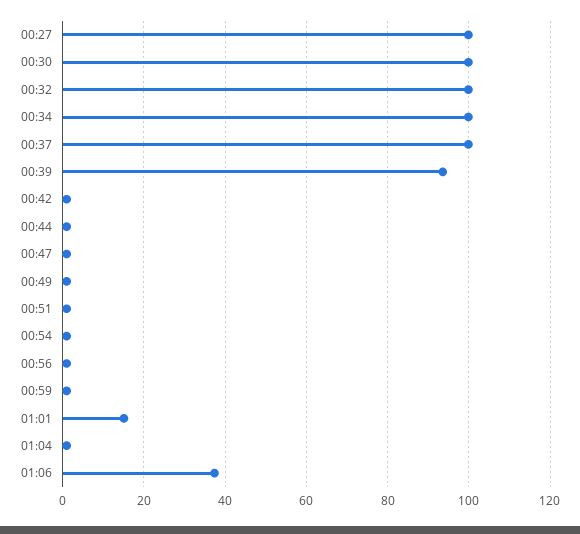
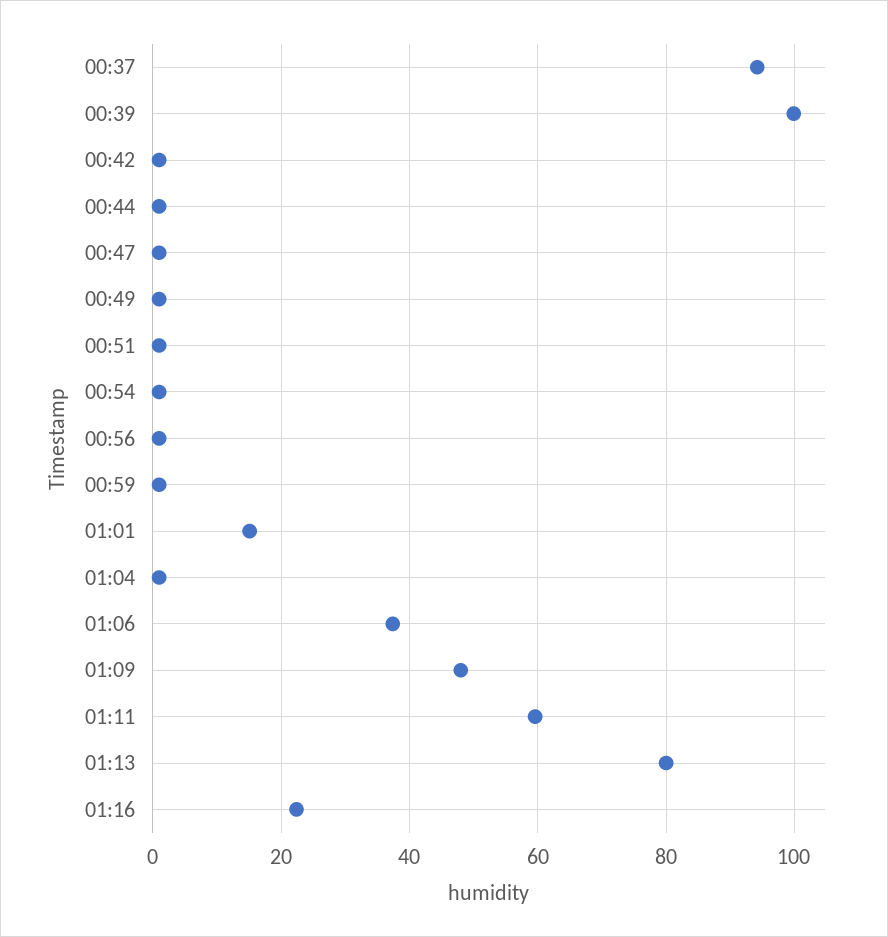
00:27: 100 -> none
00:30: 100 -> none
00:32: 100 -> none
00:34: 100 -> none
00:37: 100 -> 94
00:39: 94 -> 100
01:09: none -> 48
01:11: none -> 60
01:13: none -> 80
01:16: none -> 22

